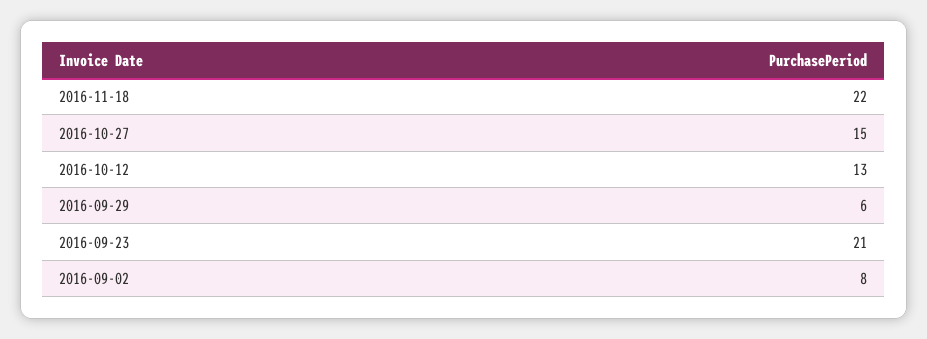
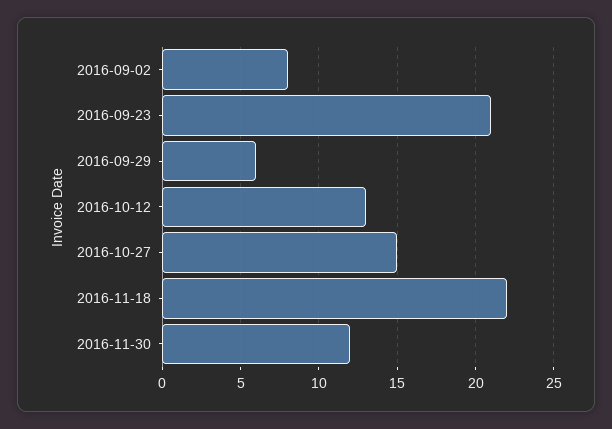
2016-11-30: none -> 12

